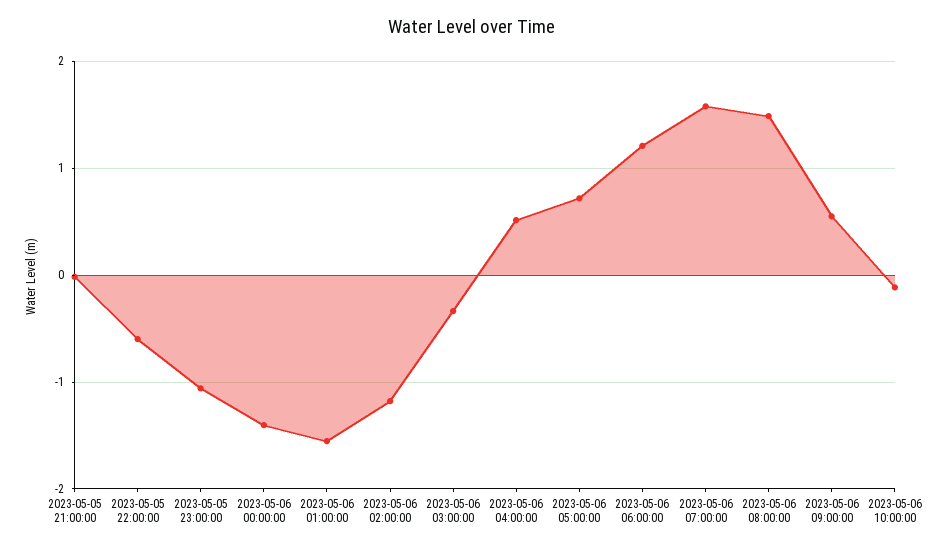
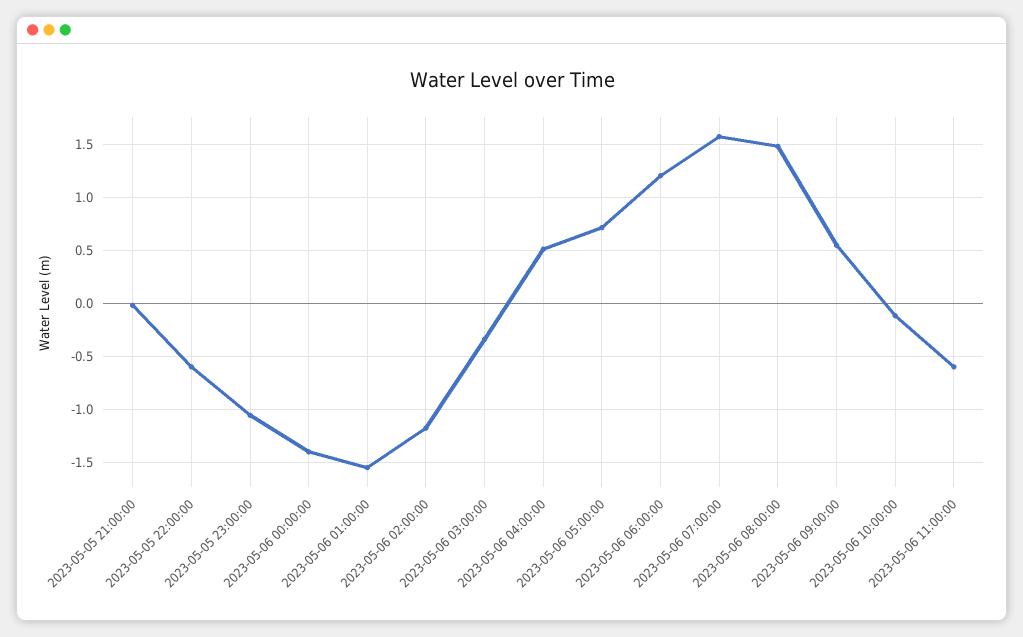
2023-05-06 11:00:00: none -> -0.6

